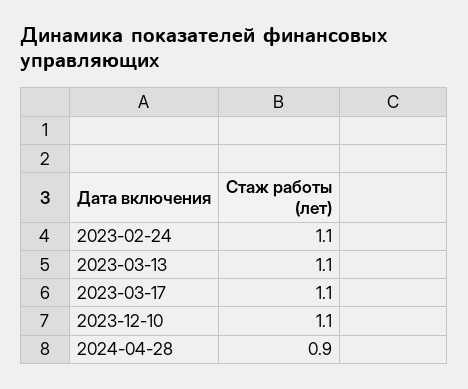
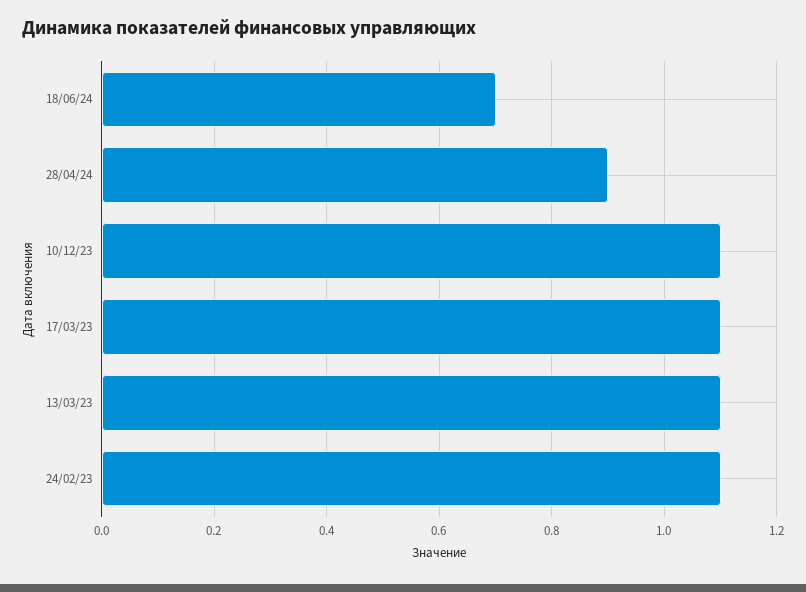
18/06/24: none -> 0.7

